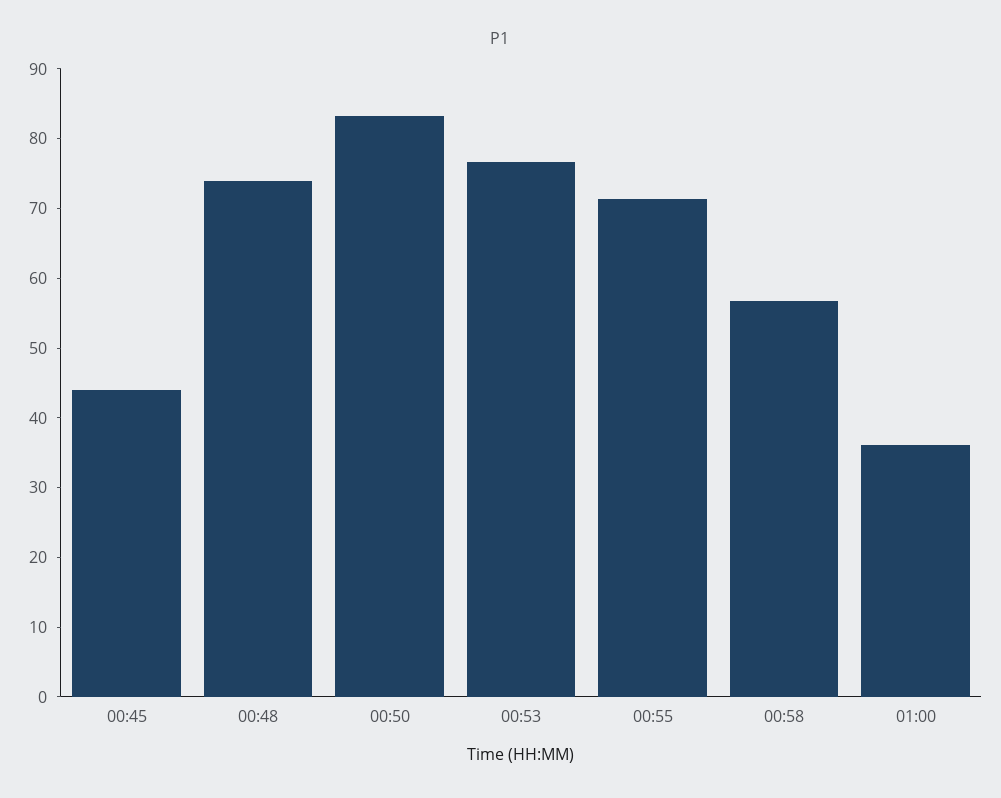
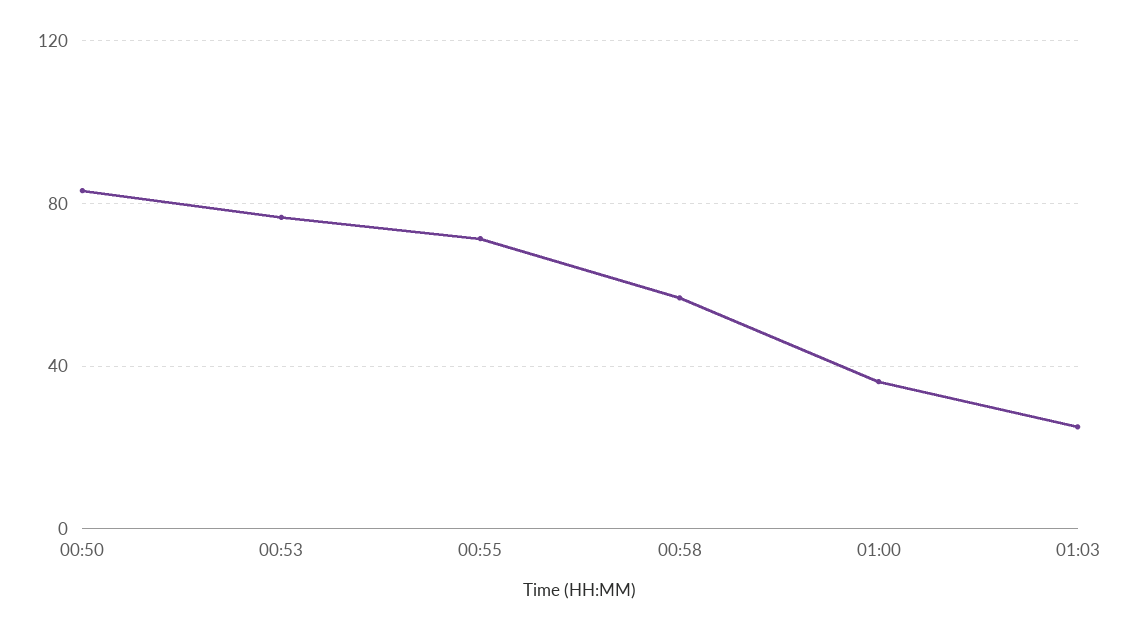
00:45: 44 -> none
00:48: 74 -> none
01:03: none -> 25

